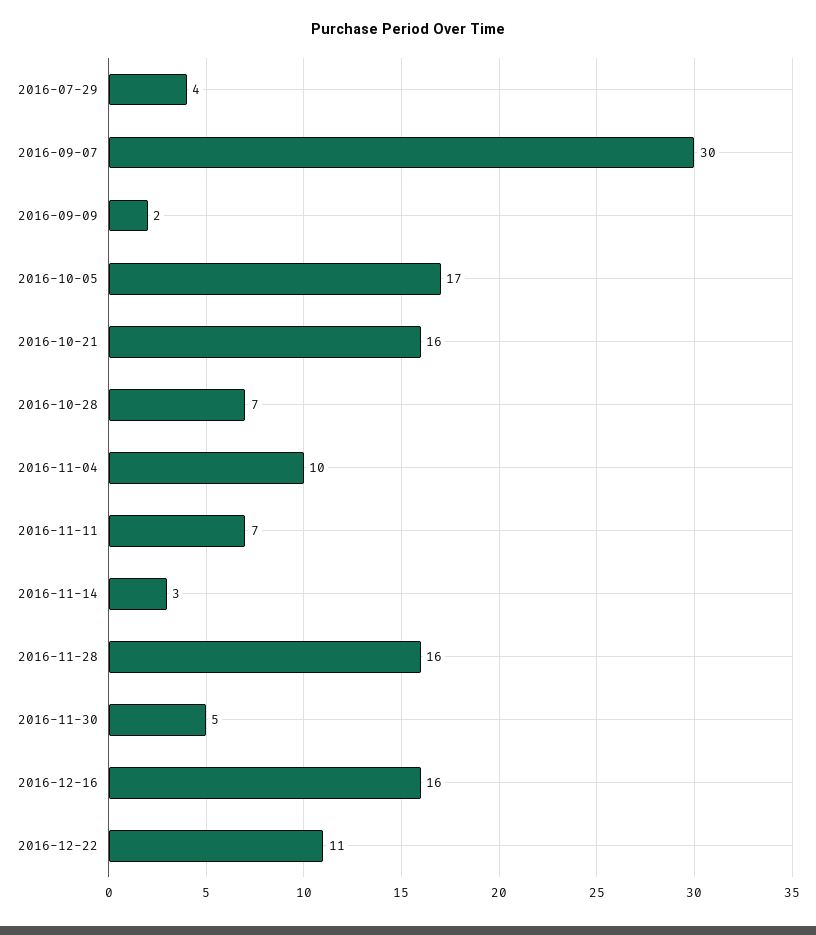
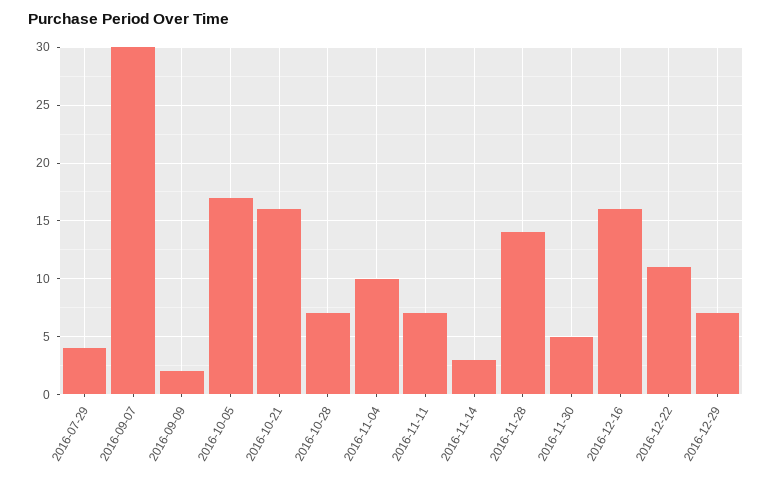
2016-11-28: 16 -> 14
2016-12-29: none -> 7

